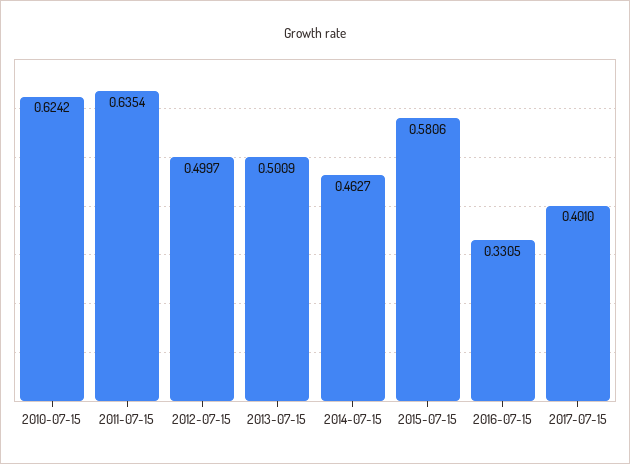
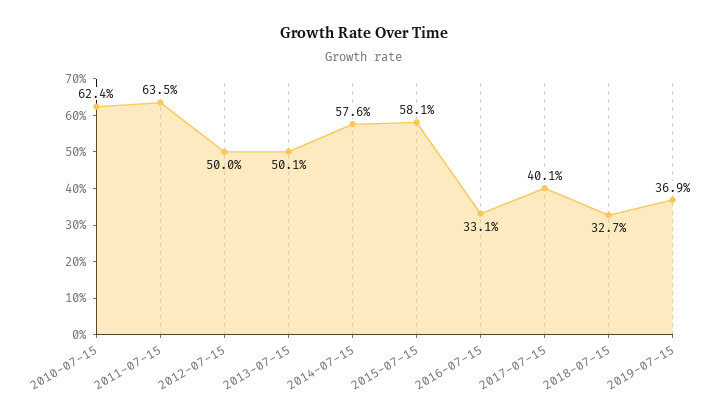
2014-07-15: 0.4627 -> 0.576
2018-07-15: none -> 0.327
2019-07-15: none -> 0.369

